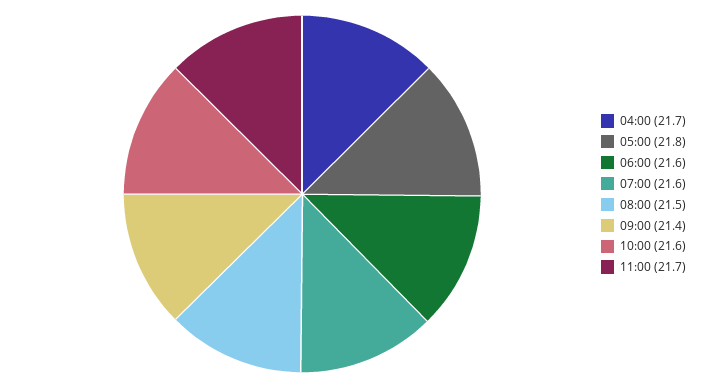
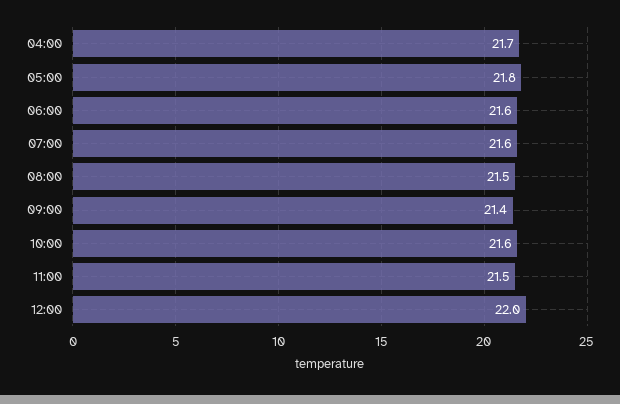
11:00: 21.7 -> 21.5
12:00: none -> 22

